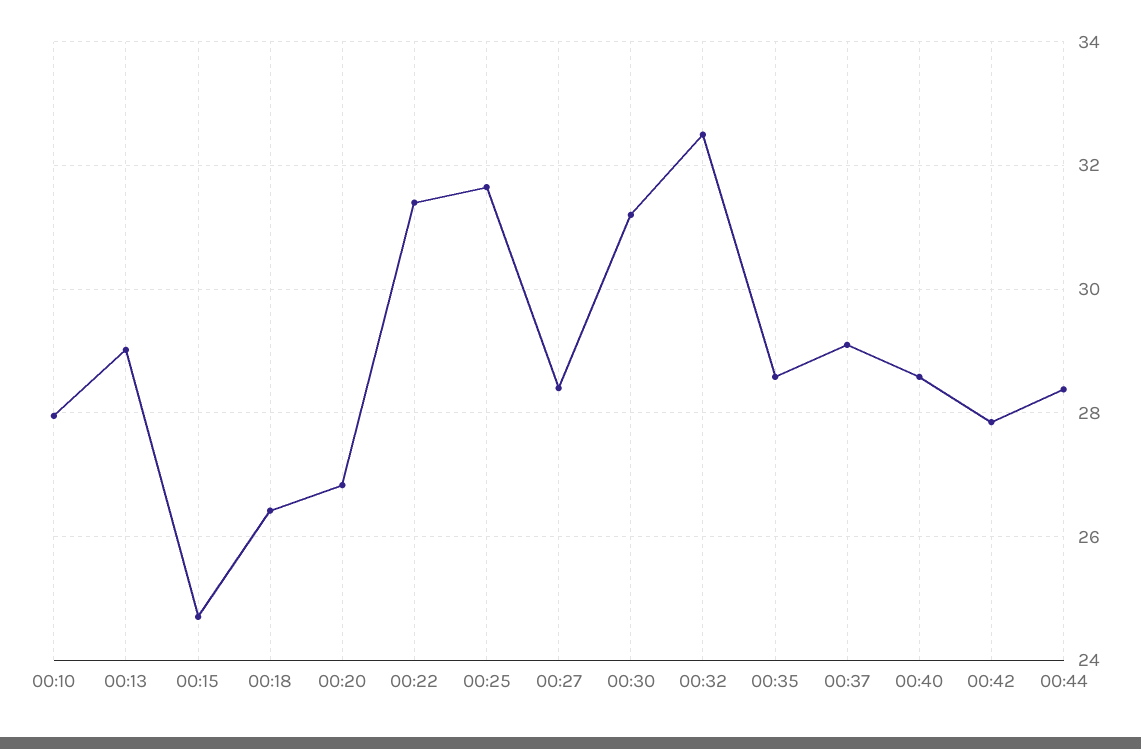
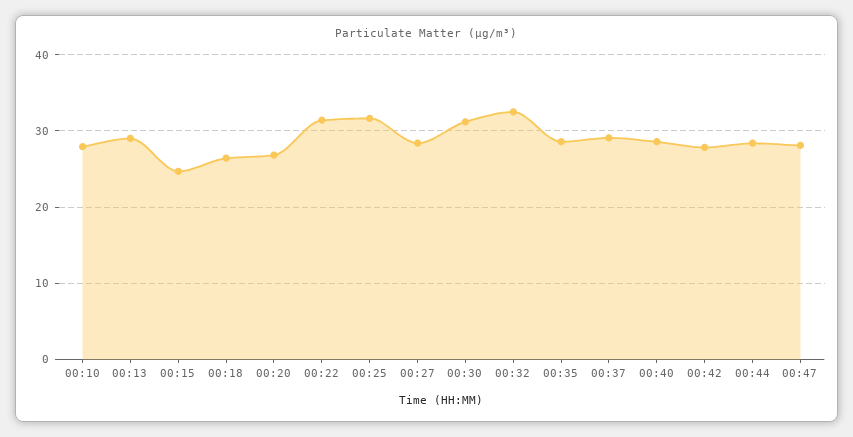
00:47: none -> 28

